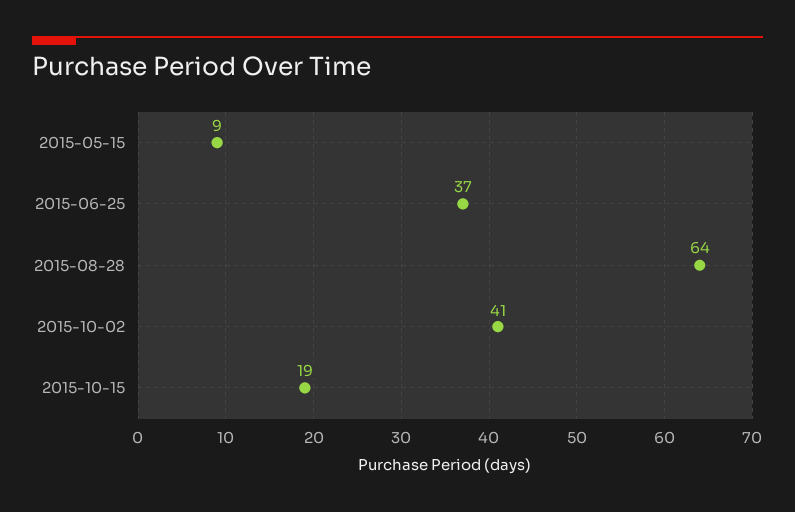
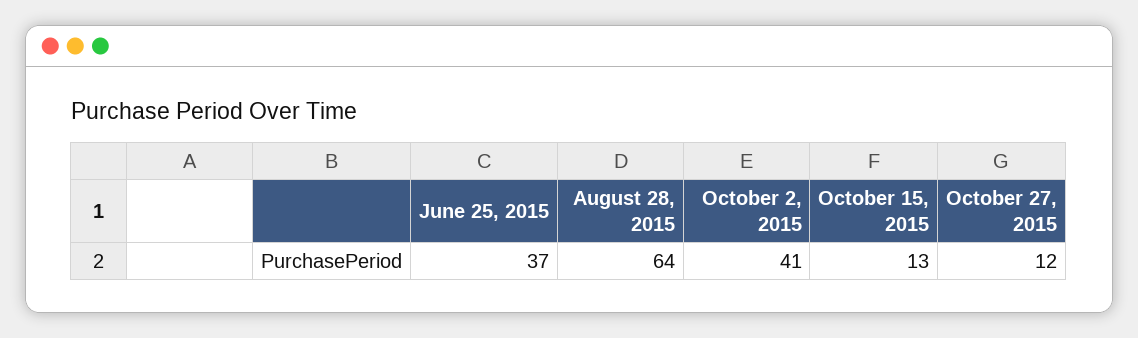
2015-05-15: 9 -> none
2015-10-15: 19 -> 13
October 27, 2015: none -> 12

